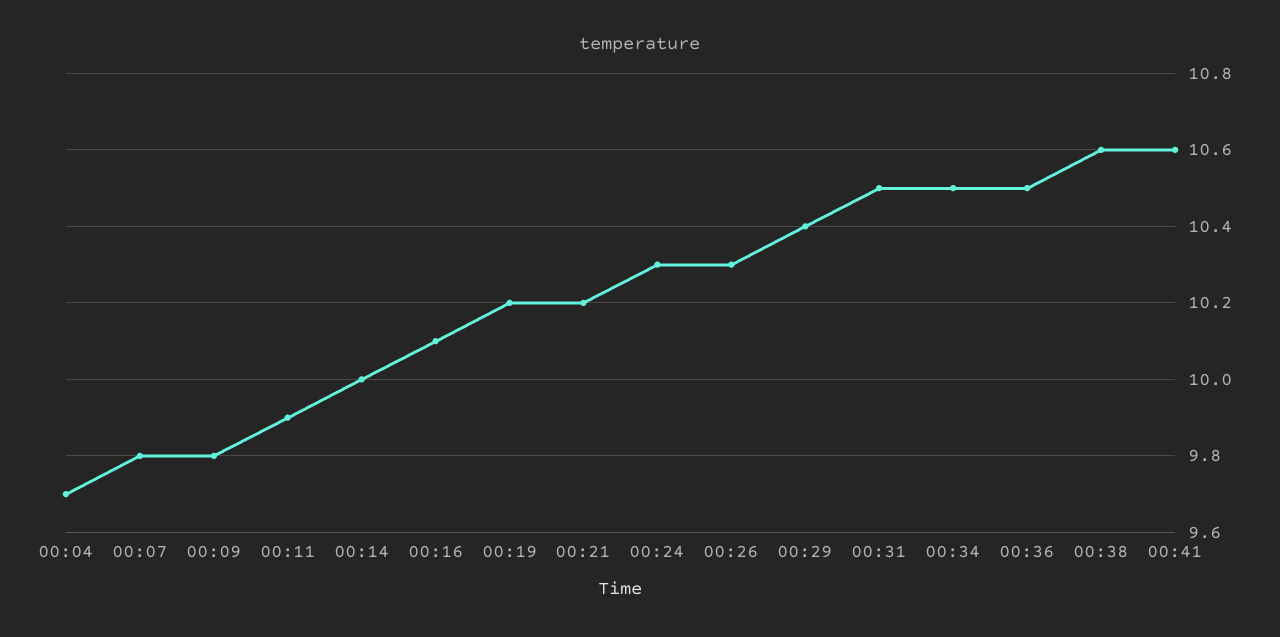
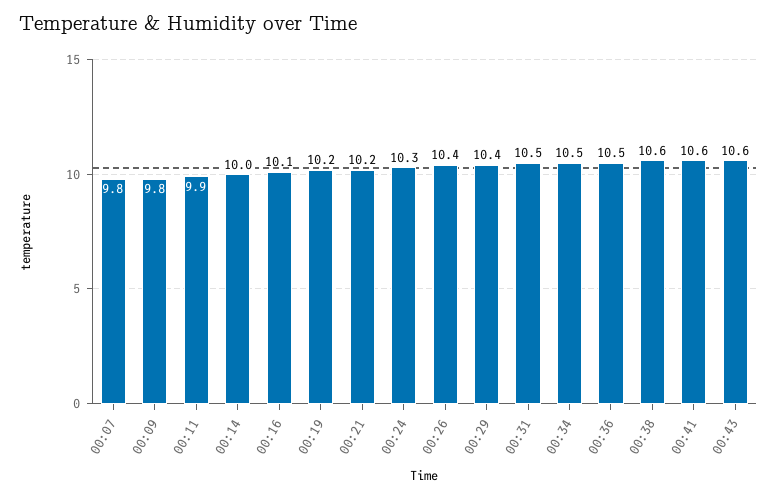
00:04: 9.7 -> none
00:26: 10.3 -> 10.4
00:43: none -> 10.6

